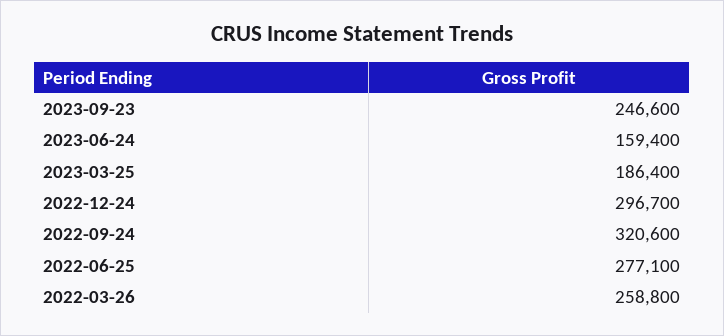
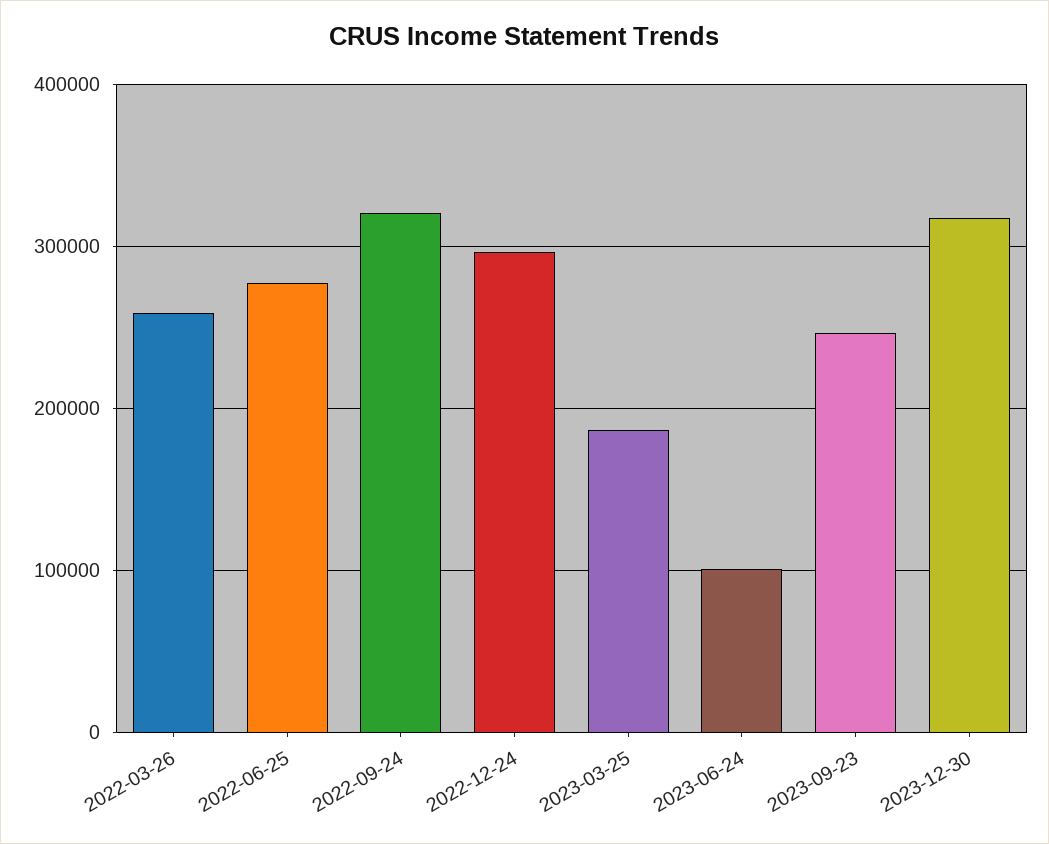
2023-06-24: 159400 -> 100000
2023-12-30: none -> 320000

